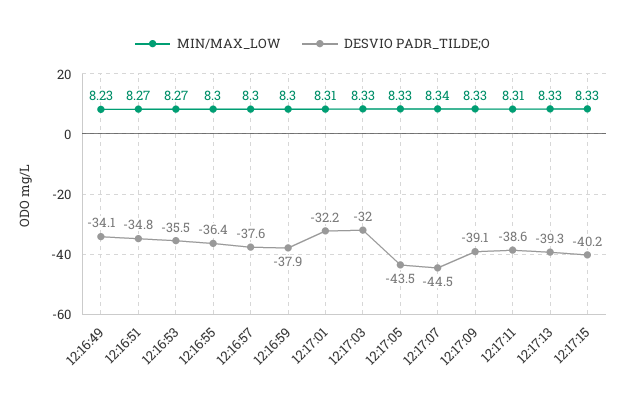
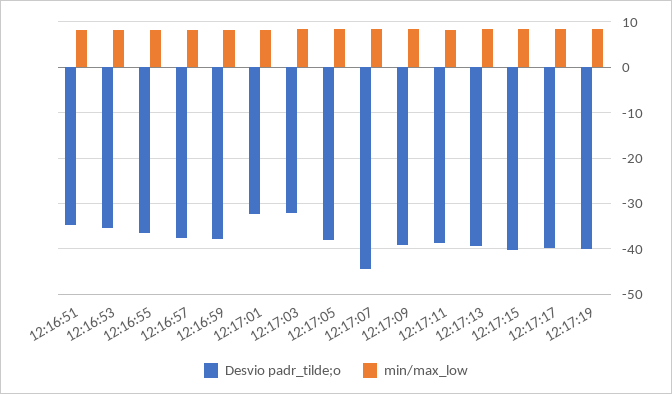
MIN/MAX_LOW, 12:16:49: 8.23 -> none
DESVIO PADR_TILDE;O, 12:16:49: -34.1 -> none
DESVIO PADR_TILDE;O, 12:17:05: -43.5 -> -38
DESVIO PADR_TILDE;O, 12:17:17: none -> -40
MIN/MAX_LOW, 12:17:17: none -> 8
DESVIO PADR_TILDE;O, 12:17:19: none -> -40
MIN/MAX_LOW, 12:17:19: none -> 8

